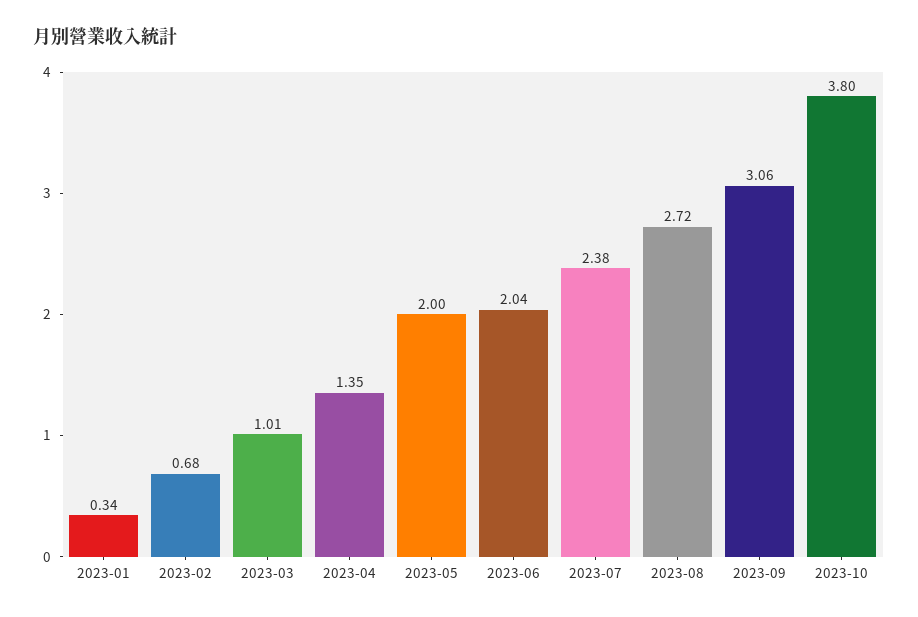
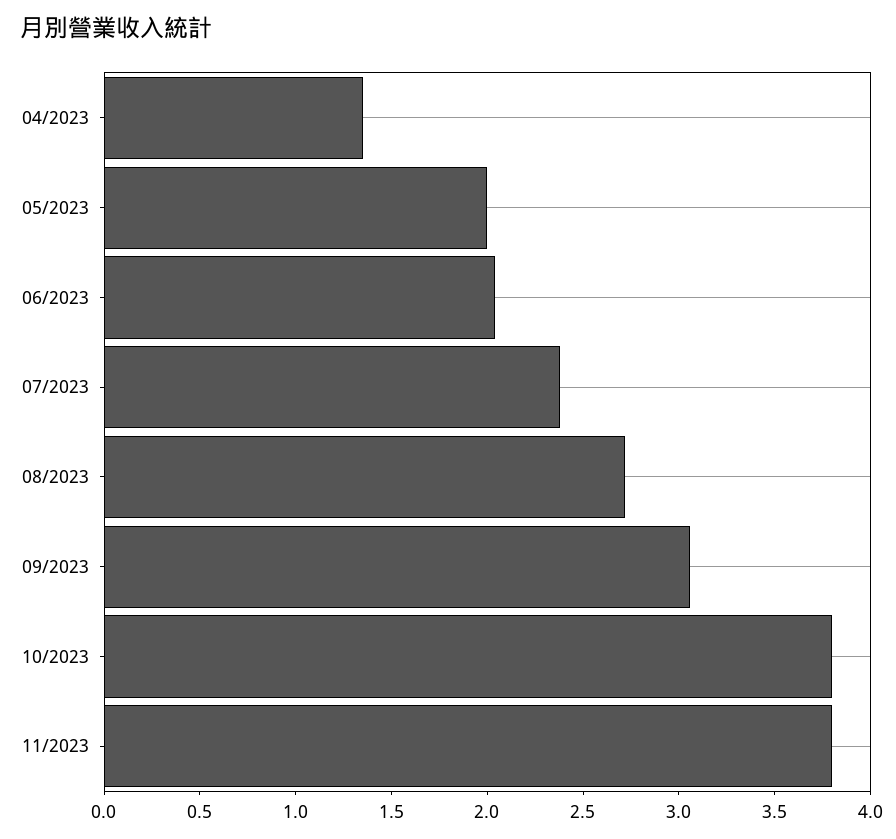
2023-01: 0.34 -> none
2023-02: 0.68 -> none
2023-03: 1.01 -> none
11/2023: none -> 3.8

